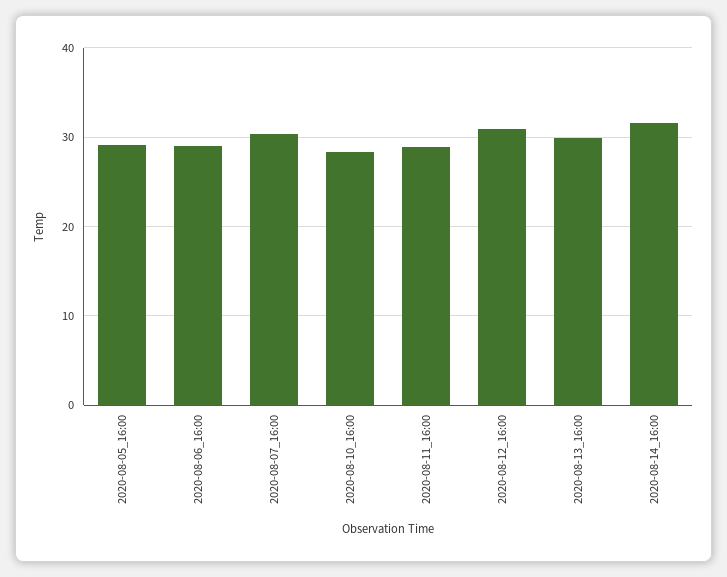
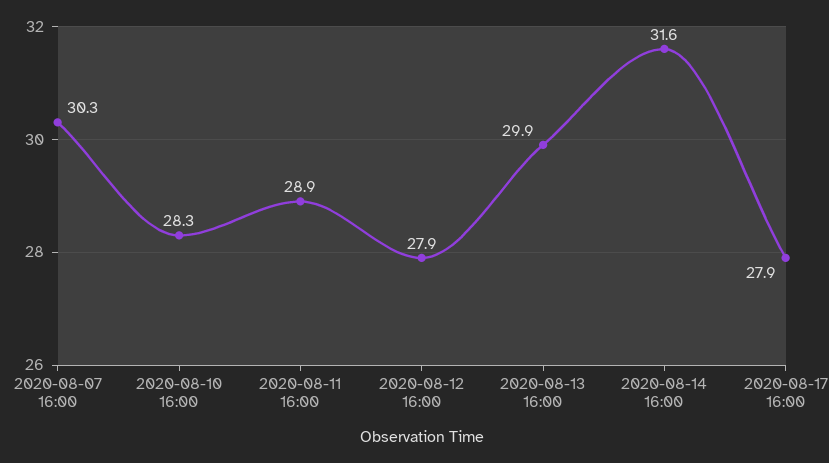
2020-08-05_16:00: 29 -> none
2020-08-06_16:00: 29 -> none
2020-08-12_16:00: 31 -> 27.9
2020-08-17 16:00: none -> 27.9

